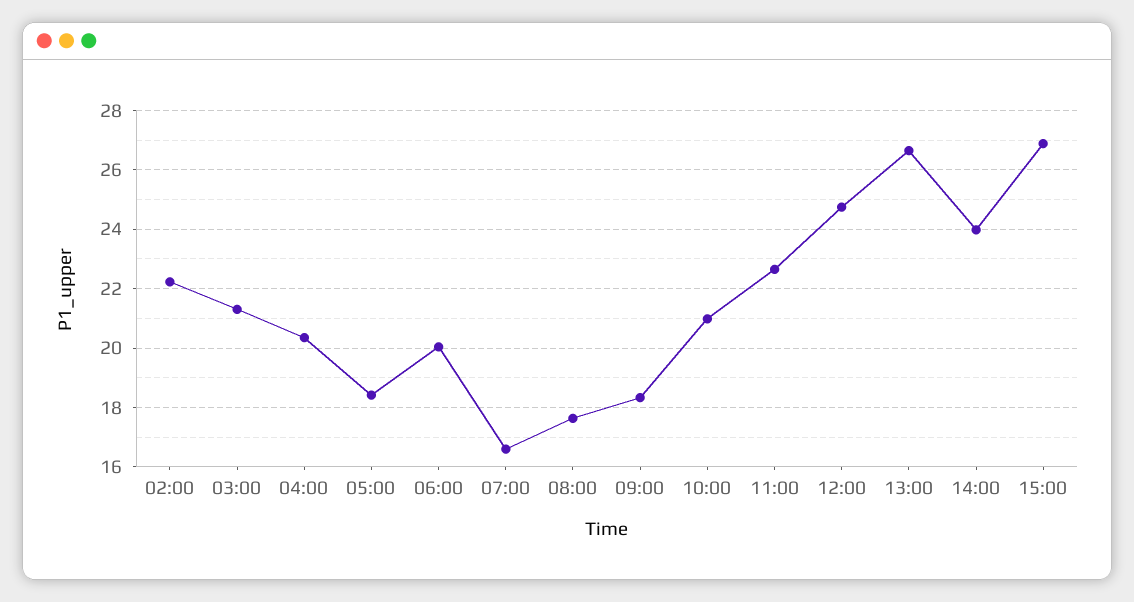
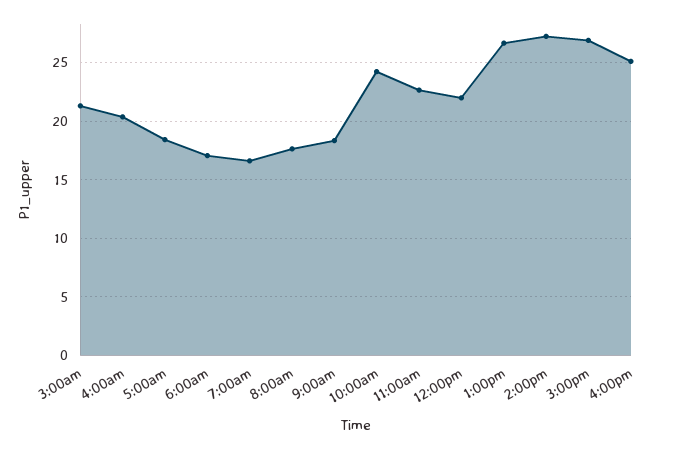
02:00: 22.25 -> none
06:00: 20 -> 17
10:00: 21 -> 24
12:00: 24.75 -> 22
14:00: 24 -> 27
4:00pm: none -> 25

